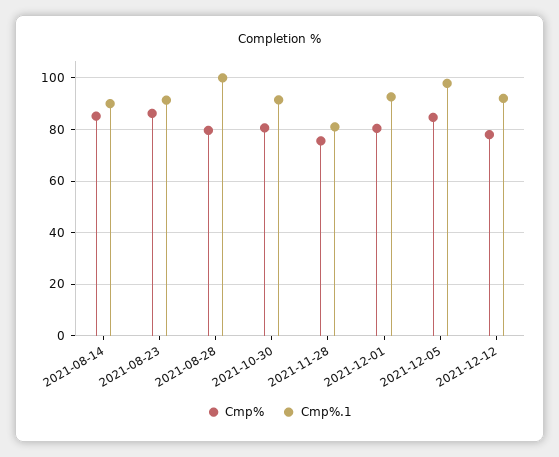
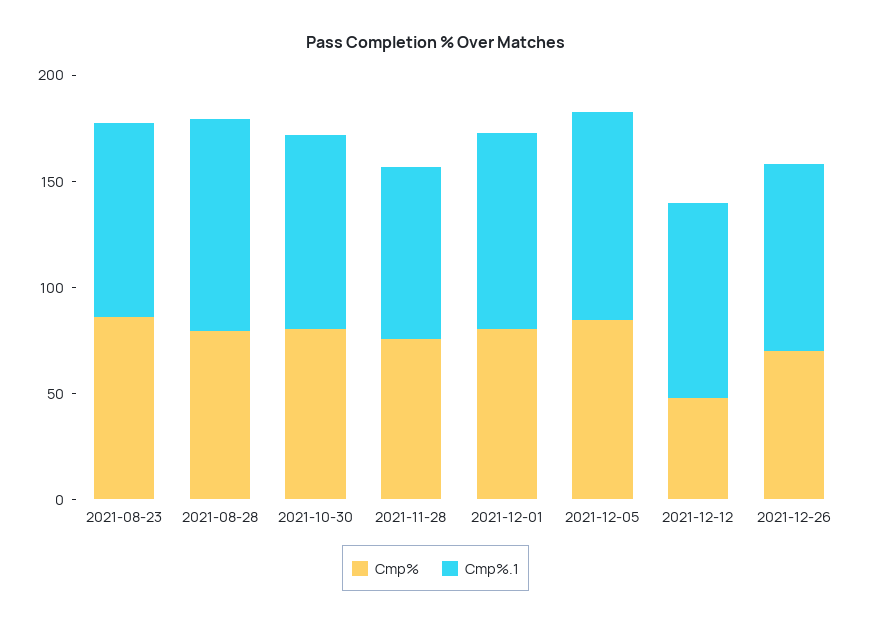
Cmp%, 2021-08-14: 85 -> none
Cmp%.1, 2021-08-14: 90 -> none
Cmp%, 2021-12-12: 77.5 -> 50
Cmp%, 2021-12-26: none -> 70
Cmp%.1, 2021-12-26: none -> 90

